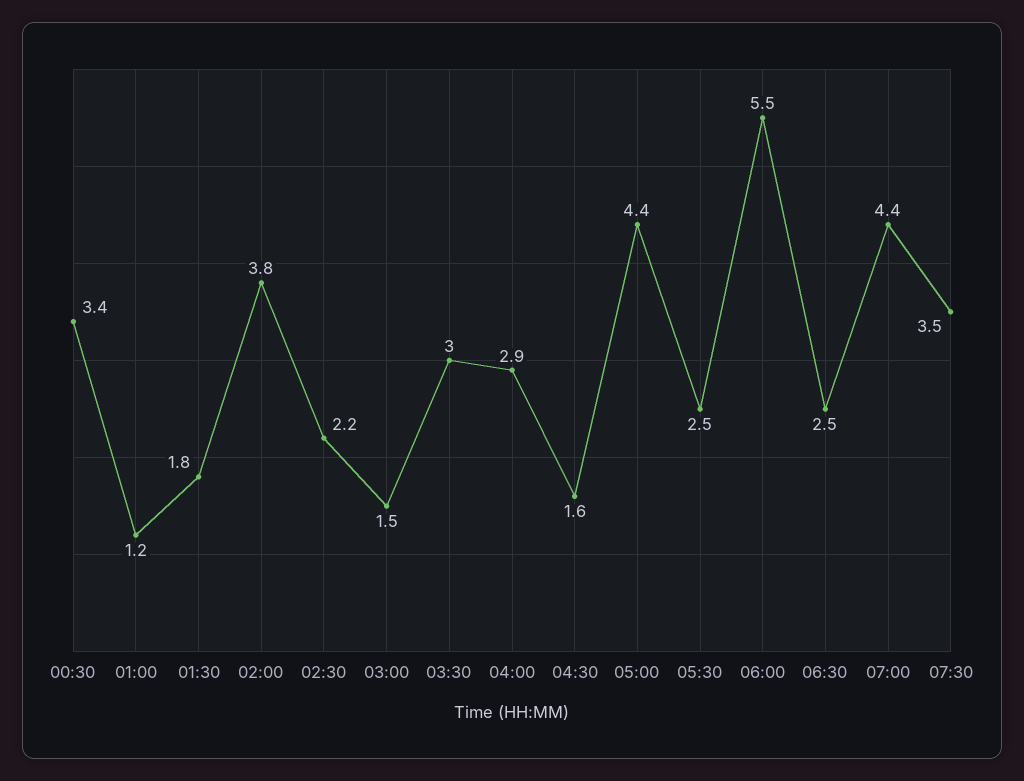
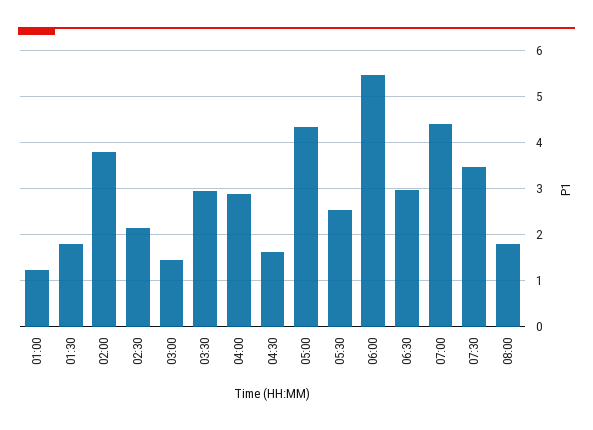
00:30: 3.4 -> none
06:30: 2.5 -> 3
08:00: none -> 1.8

